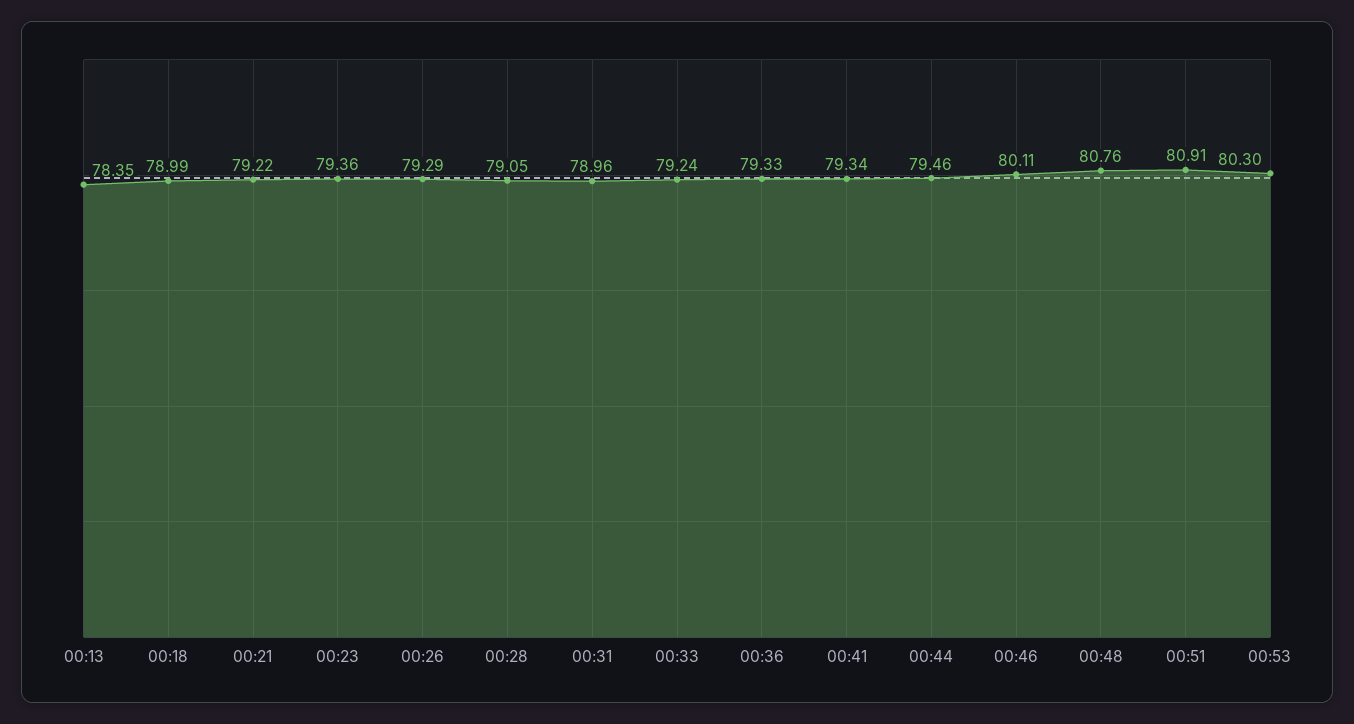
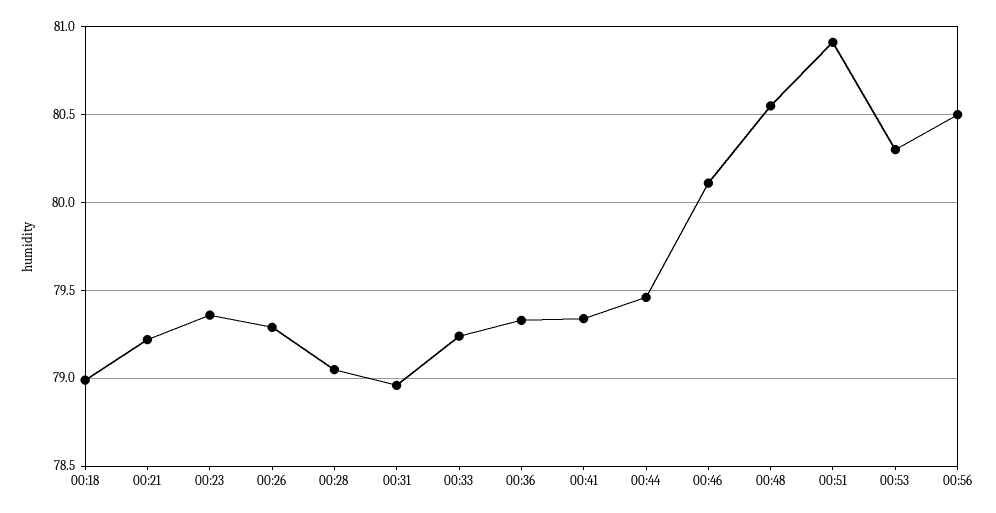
00:13: 78.35 -> none
00:48: 80.76 -> 80.55
00:56: none -> 80.5

